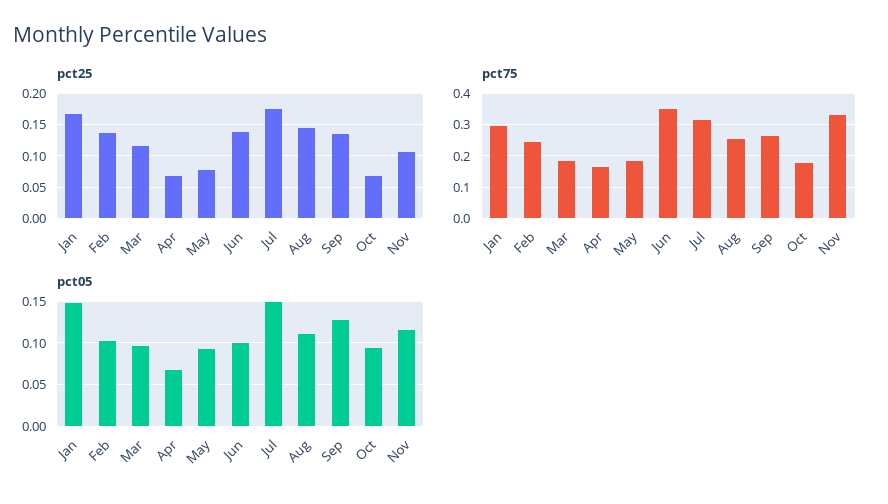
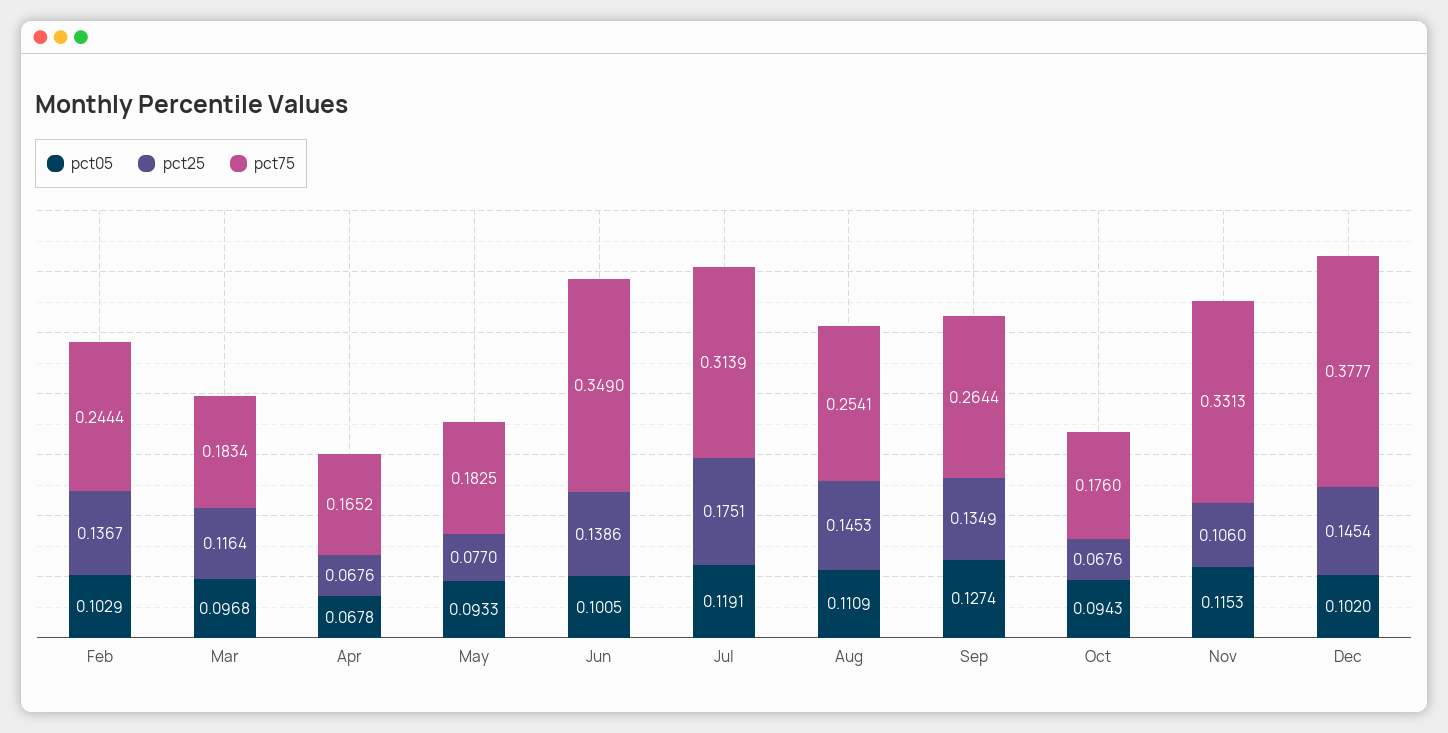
pct25, Jan: 0.17 -> none
pct75, Jan: 0.3 -> none
pct05, Jan: 0.15 -> none
pct05, Jul: 0.15 -> 0.1191
pct05, Dec: none -> 0.102
pct25, Dec: none -> 0.1454
pct75, Dec: none -> 0.3777

